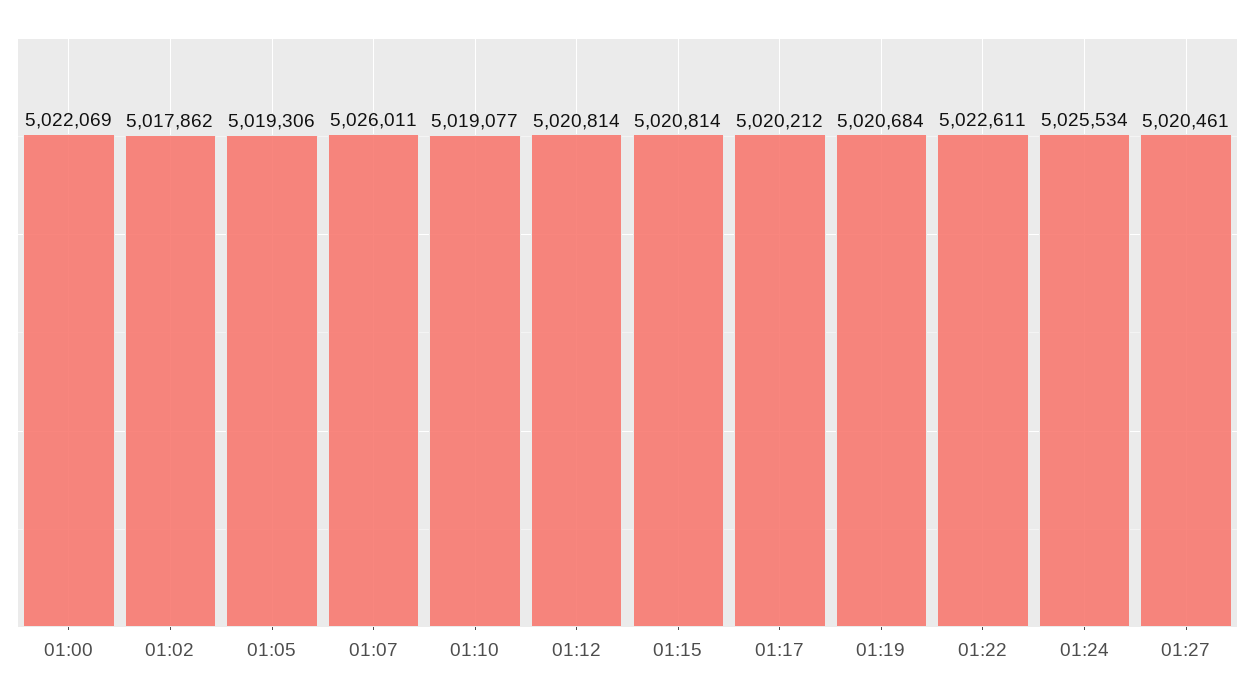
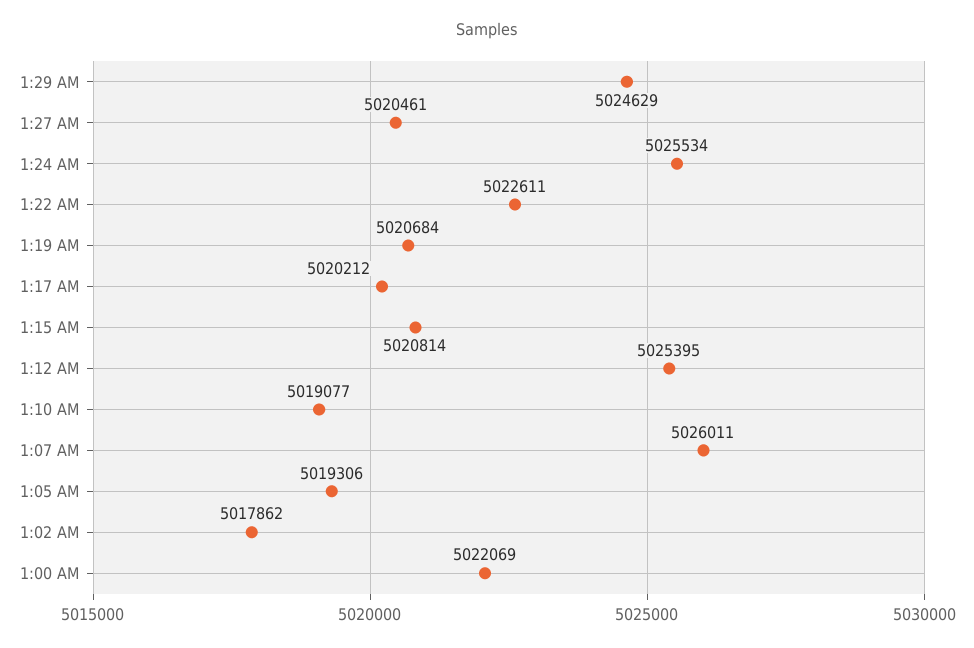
01:12: 5020814 -> 5025395
1:29 AM: none -> 5024629

